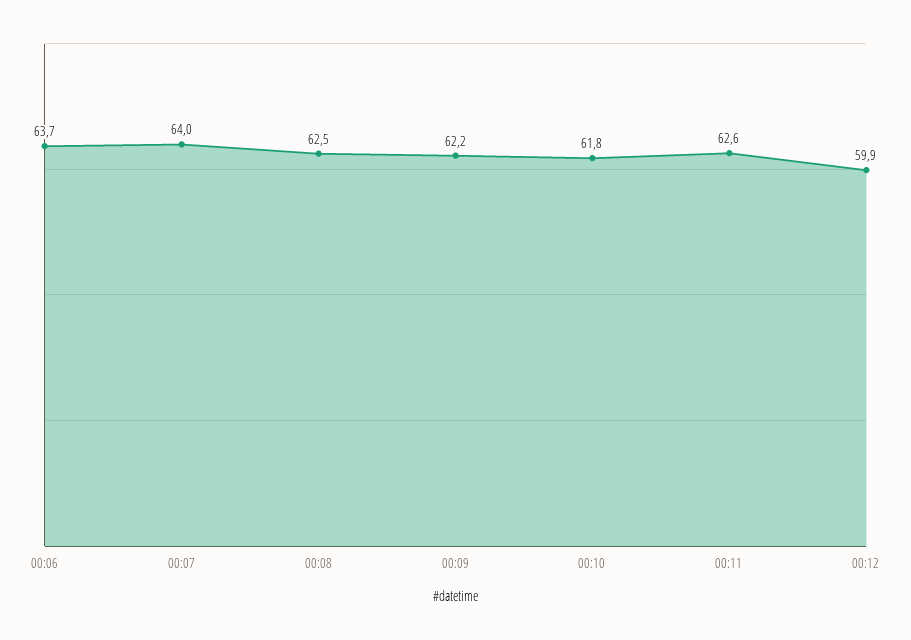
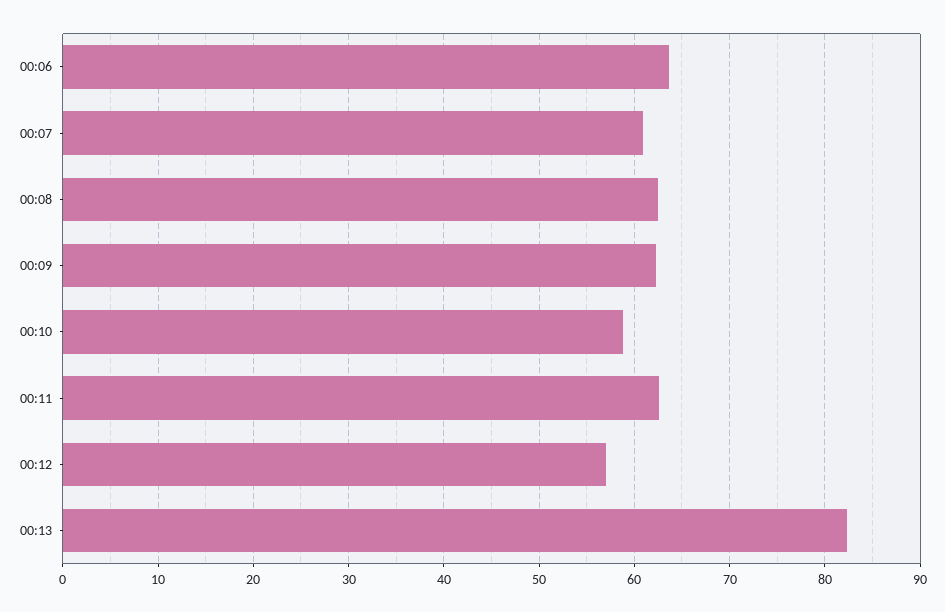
00:07: 64 -> 61
00:10: 61.8 -> 59
00:12: 59.9 -> 57
00:13: none -> 82

